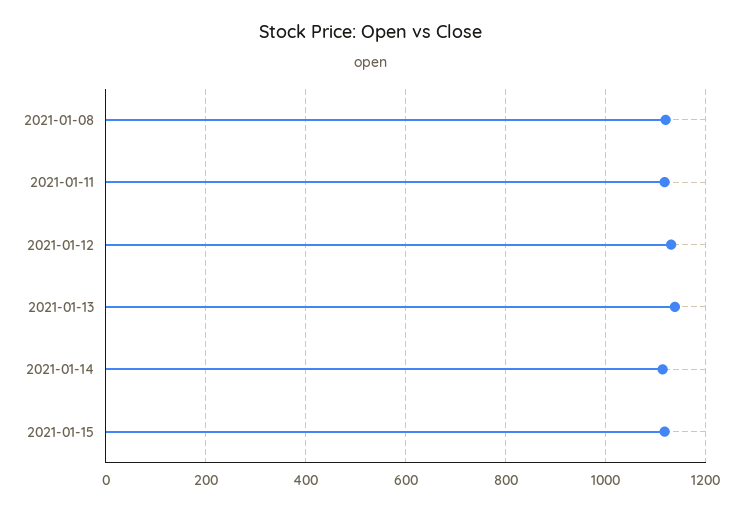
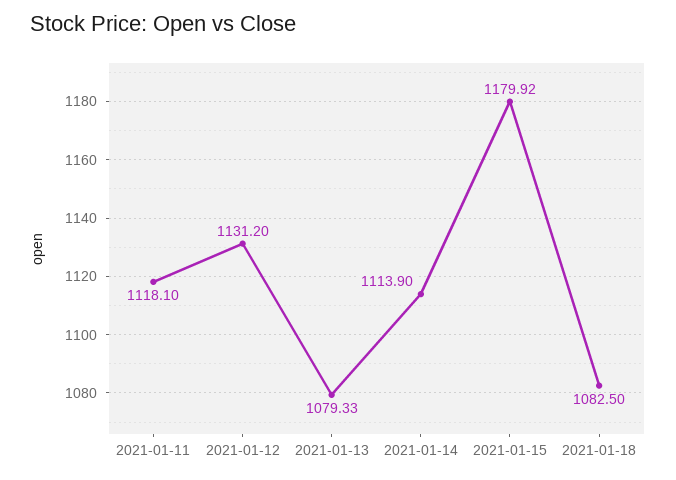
2021-01-08: 1120 -> none
2021-01-13: 1140 -> 1079.33
2021-01-15: 1120 -> 1179.92
2021-01-18: none -> 1082.5

